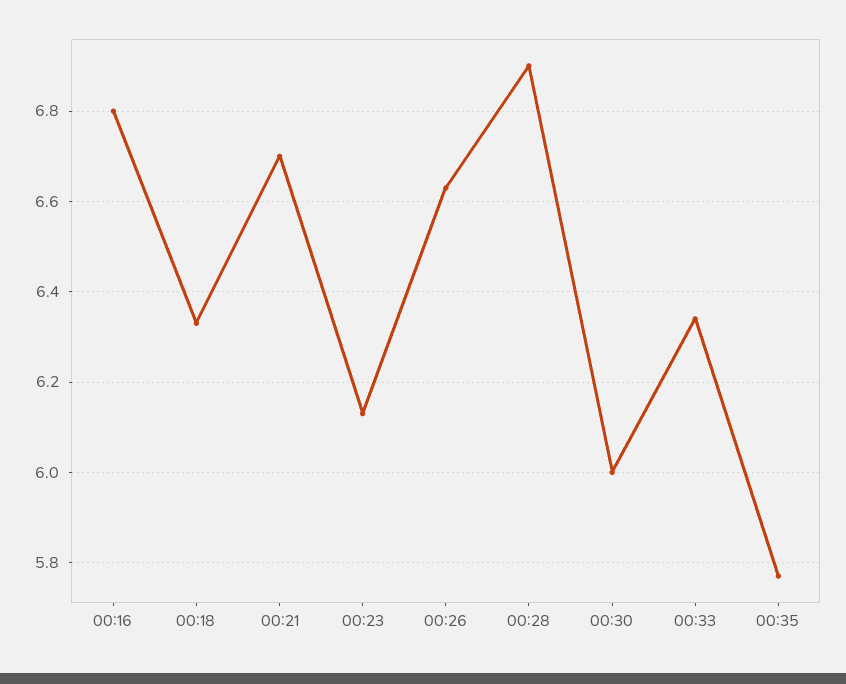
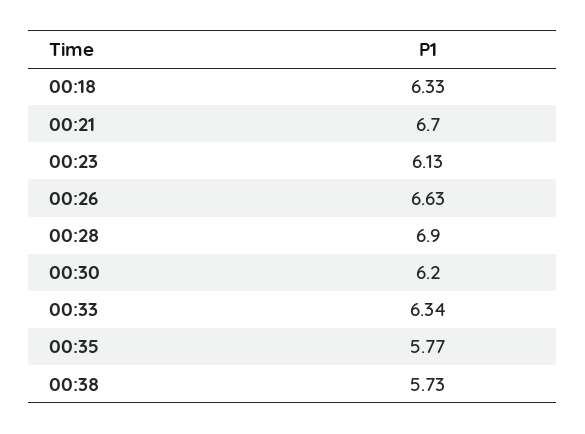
00:16: 6.8 -> none
00:30: 6 -> 6.2
00:38: none -> 5.73

